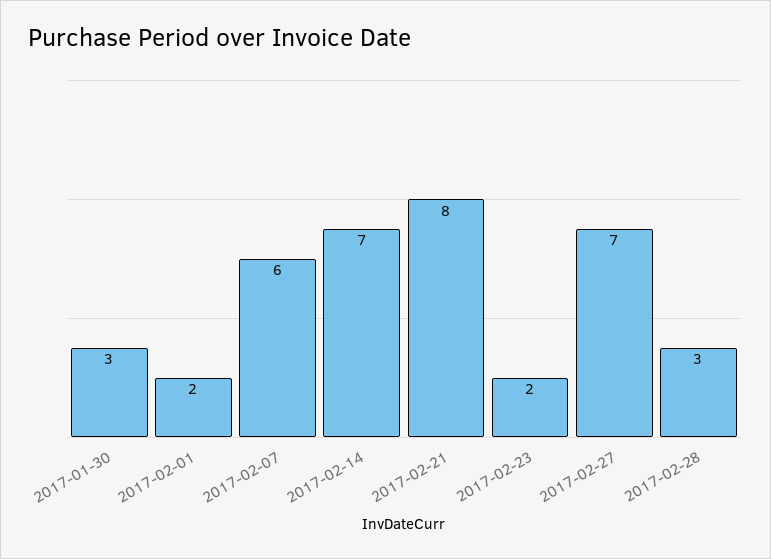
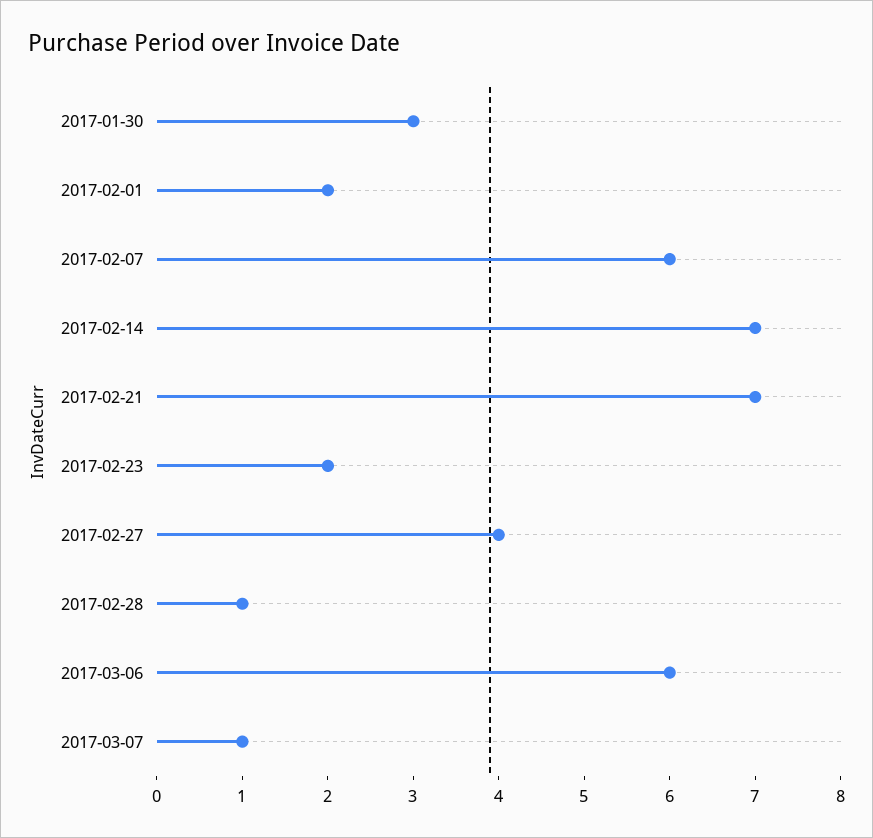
2017-02-21: 8 -> 7
2017-02-27: 7 -> 4
2017-02-28: 3 -> 1
2017-03-06: none -> 6
2017-03-07: none -> 1

